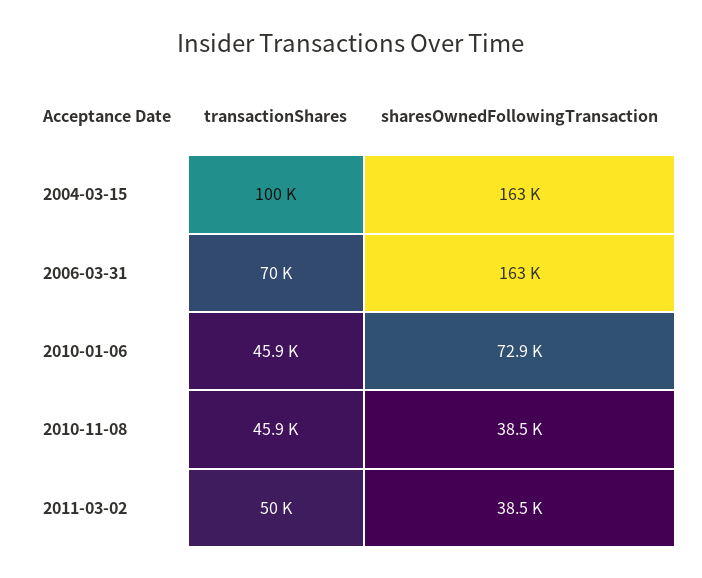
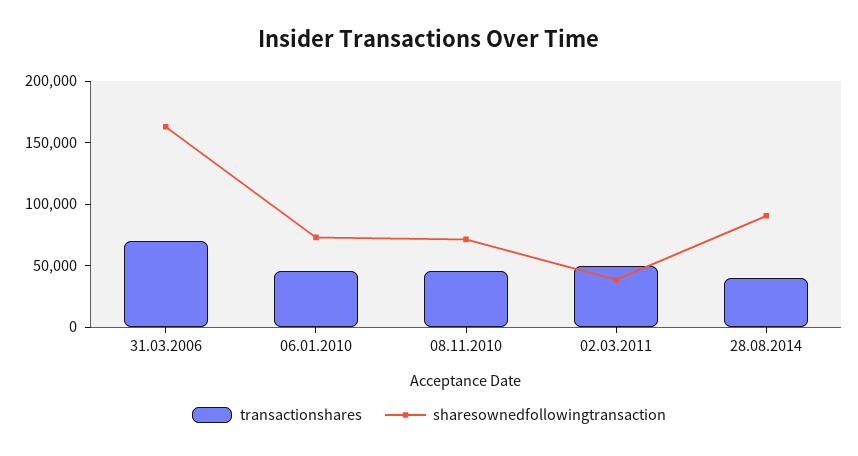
transactionShares, 2004-03-15: 100000 -> none
sharesOwnedFollowingTransaction, 2004-03-15: 163000 -> none
sharesOwnedFollowingTransaction, 2010-11-08: 38500 -> 70000
transactionShares, 28.08.2014: none -> 40000
sharesOwnedFollowingTransaction, 28.08.2014: none -> 90000

